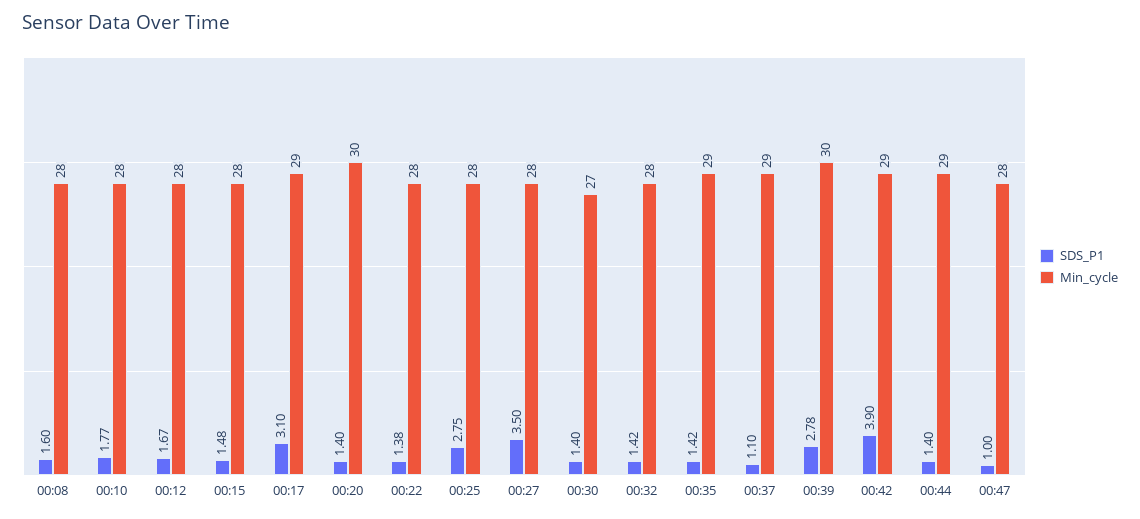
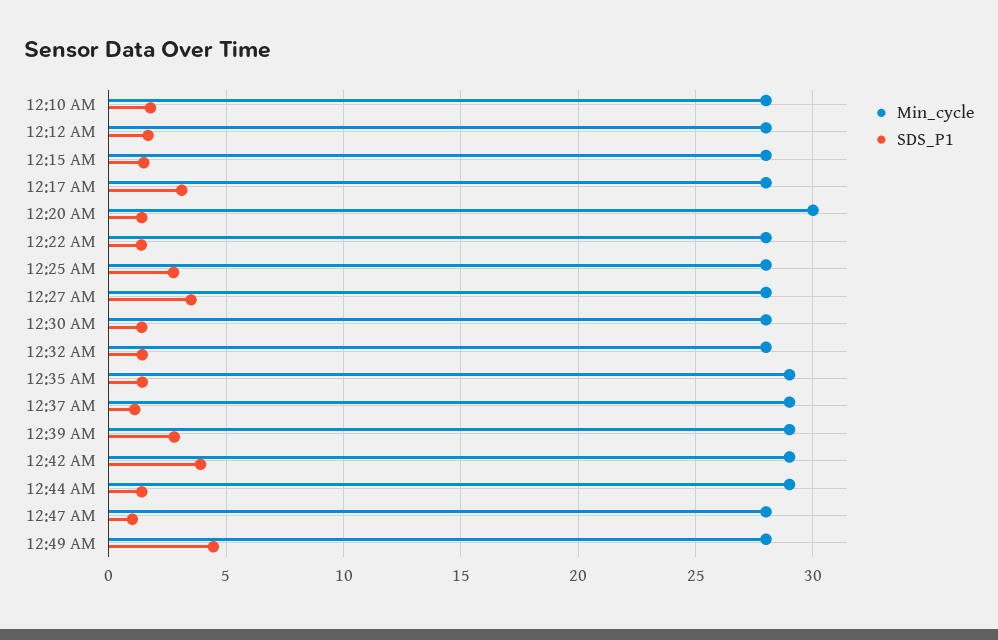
SDS_P1, 00:08: 1.6 -> none
Min_cycle, 00:08: 28 -> none
Min_cycle, 00:17: 29 -> 28
Min_cycle, 00:30: 27 -> 28
Min_cycle, 00:39: 30 -> 29
Min_cycle, 12:49 AM: none -> 28
SDS_P1, 12:49 AM: none -> 4.5

